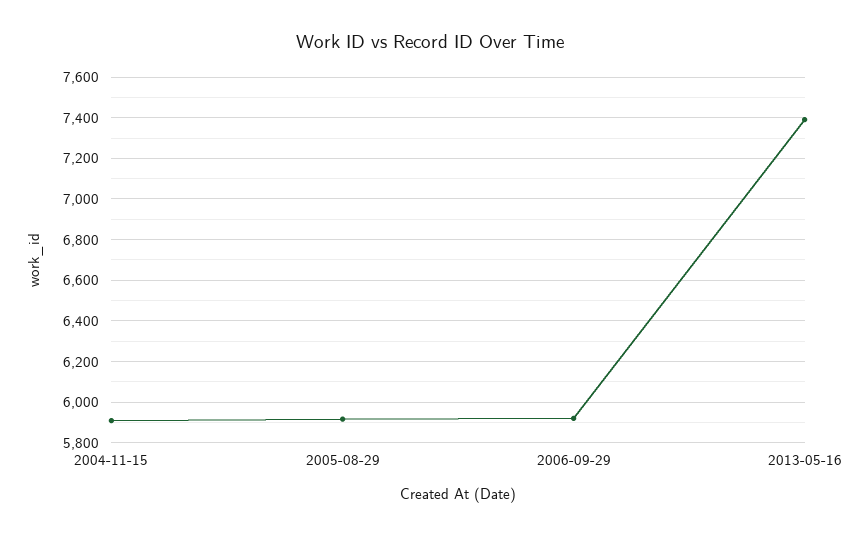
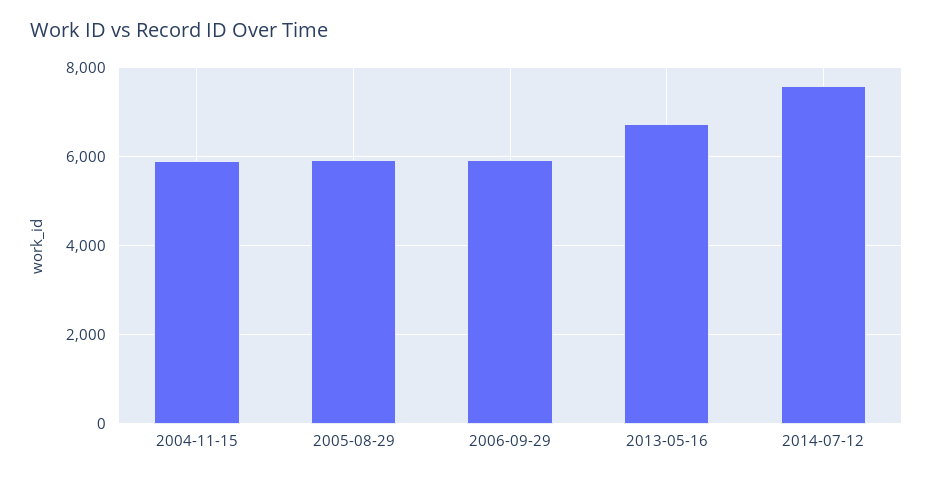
2013-05-16: 7400 -> 6800
2014-07-12: none -> 7600

